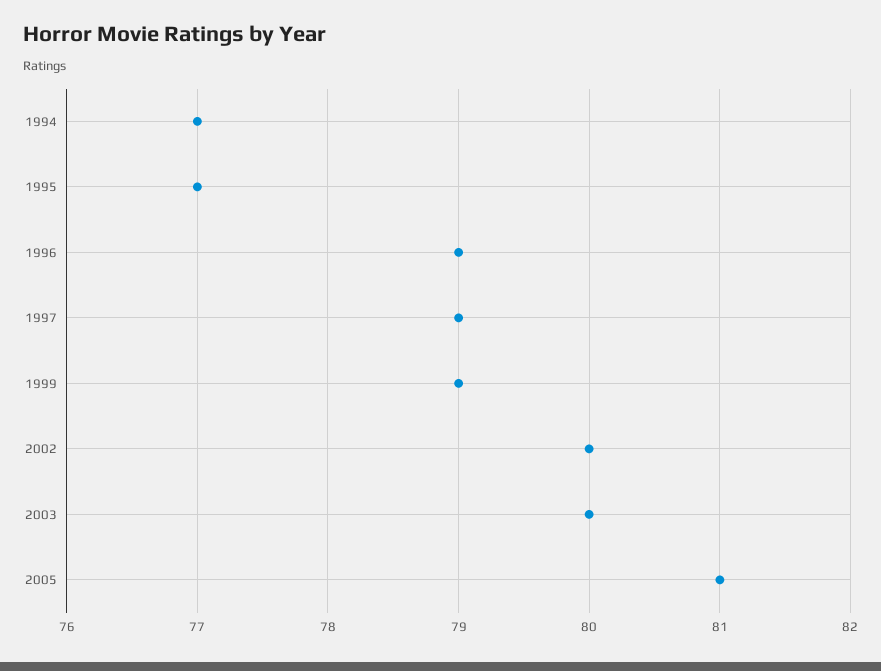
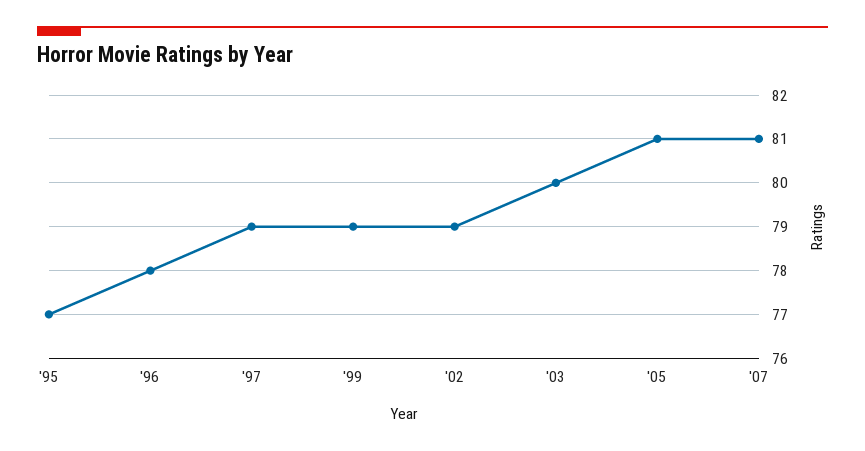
1994: 77 -> none
1996: 79 -> 78
2002: 80 -> 79
'07: none -> 81

